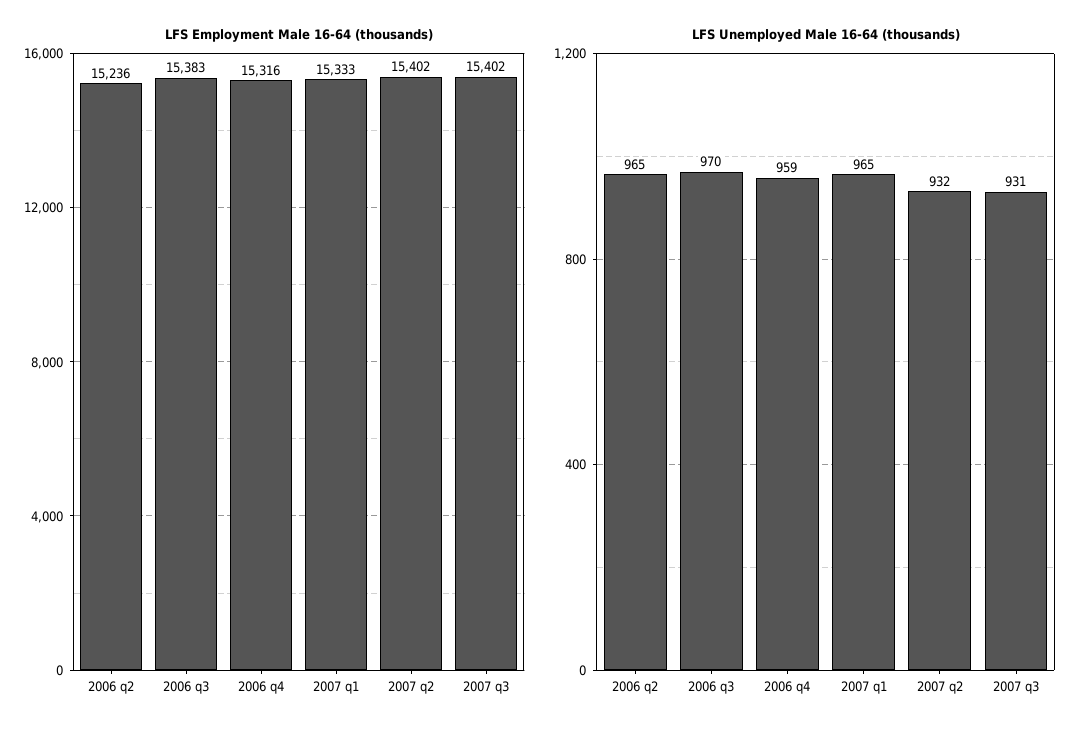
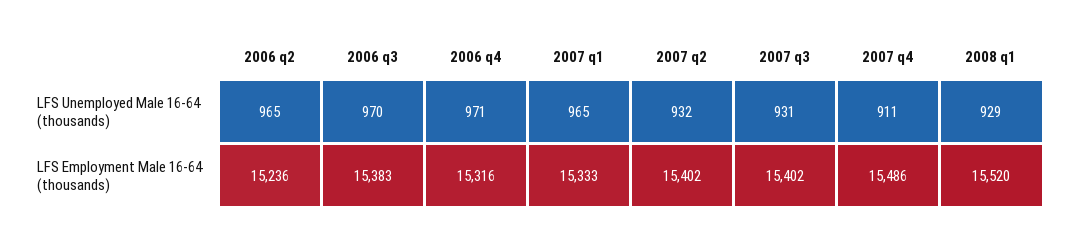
LFS Unemployed Male 16-64 (thousands), 2006 q4: 959 -> 971
LFS Unemployed Male 16-64 (thousands), 2007 q4: none -> 911
LFS Unemployed Male 16-64 (thousands), 2008 q1: none -> 929
LFS Employment Male 16-64 (thousands), 2007 q4: none -> 15486
LFS Employment Male 16-64 (thousands), 2008 q1: none -> 15520

